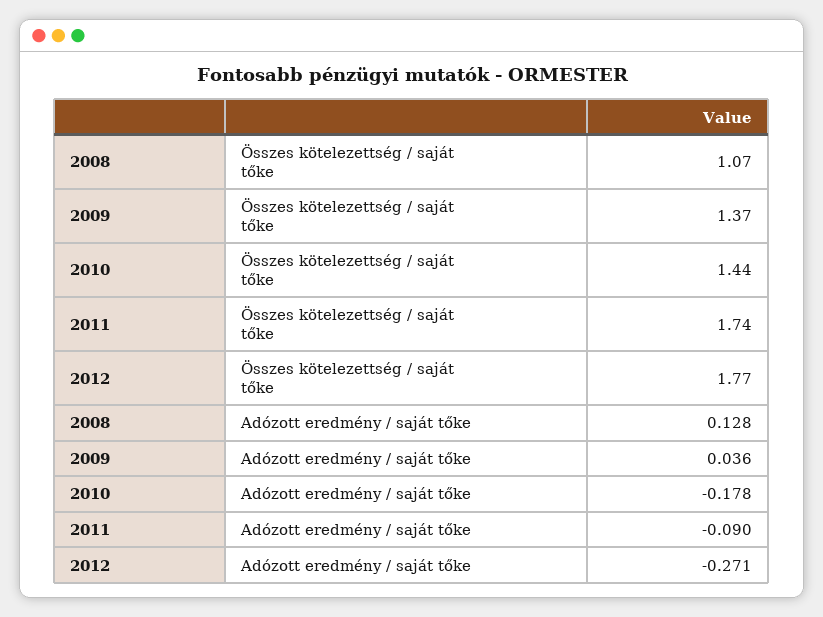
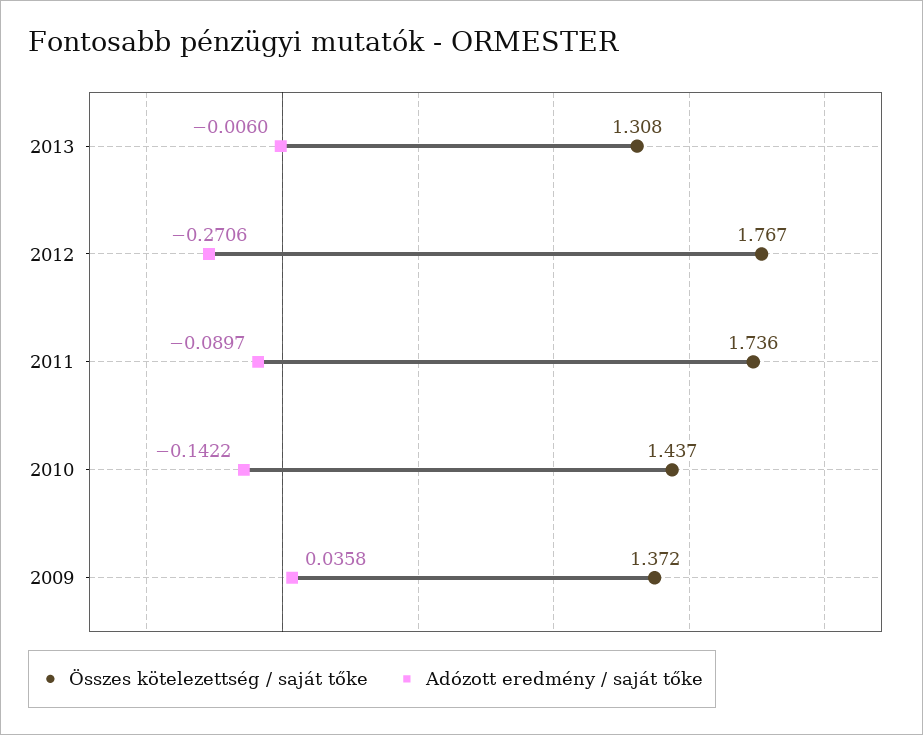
Összes kötelezettség / saját tőke, 2008: 1.07 -> none
Adózott eredmény / saját tőke, 2008: 0.128 -> none
Adózott eredmény / saját tőke, 2010: -0.178 -> -0.1422
Összes kötelezettség / saját tőke, 2013: none -> 1.308
Adózott eredmény / saját tőke, 2013: none -> -0.006

